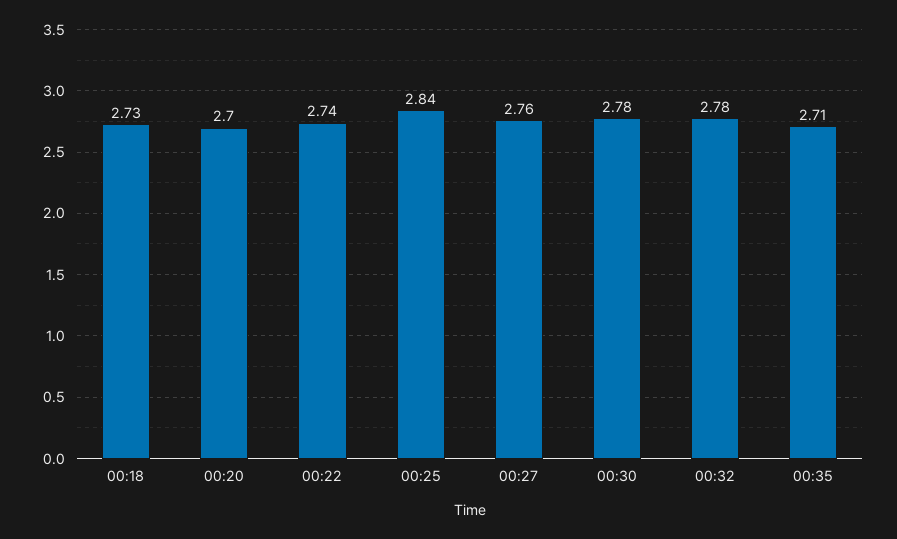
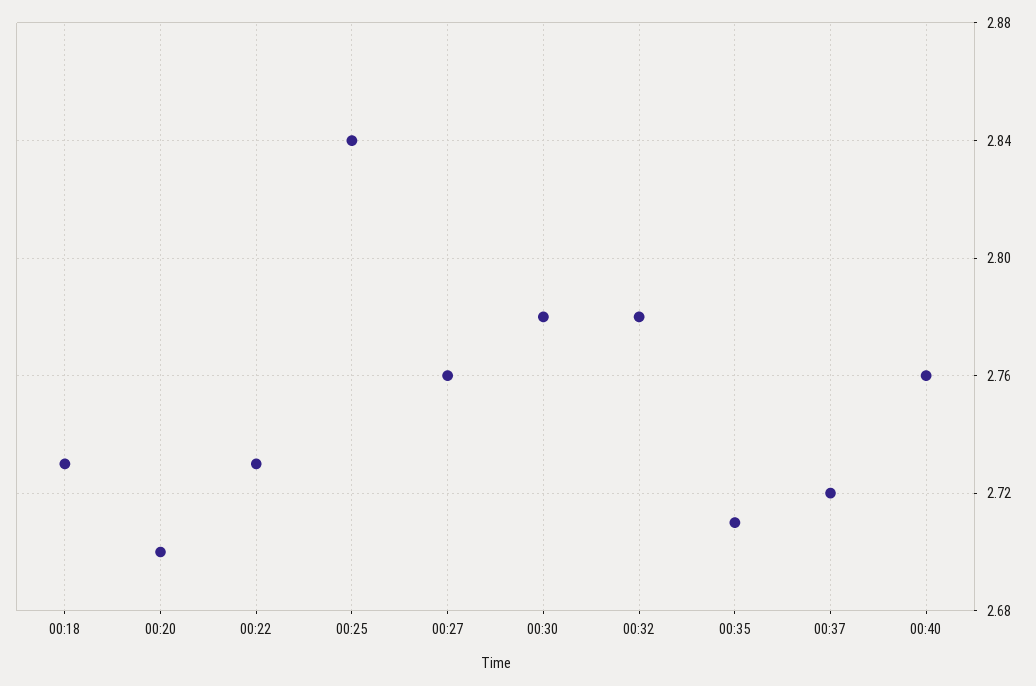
00:22: 2.74 -> 2.73
00:37: none -> 2.72
00:40: none -> 2.76

